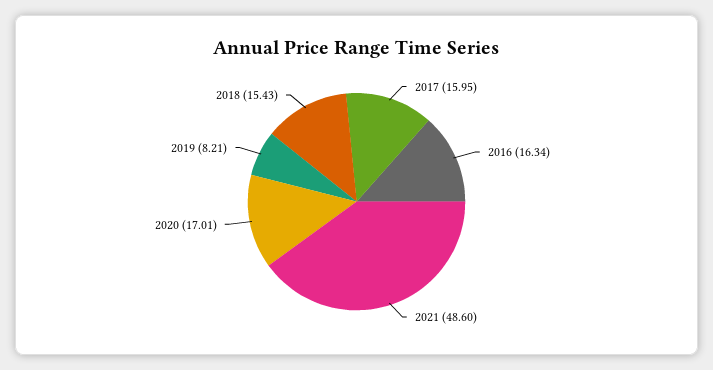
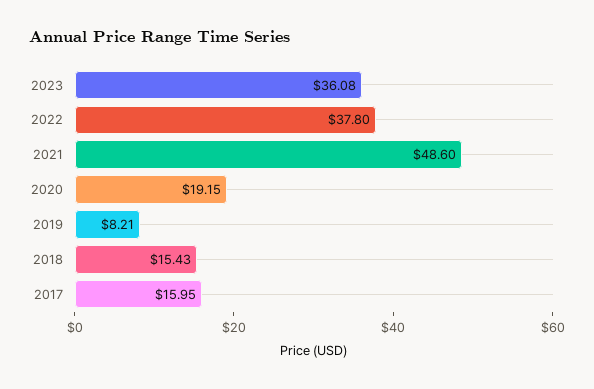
2016: 16.34 -> none
2020: 17.01 -> 19.15
2023: none -> 36.08
2022: none -> 37.8

